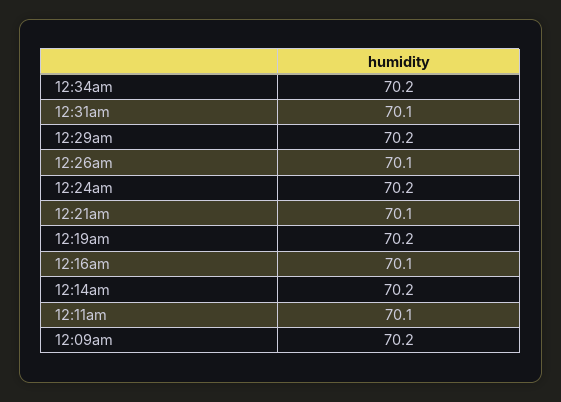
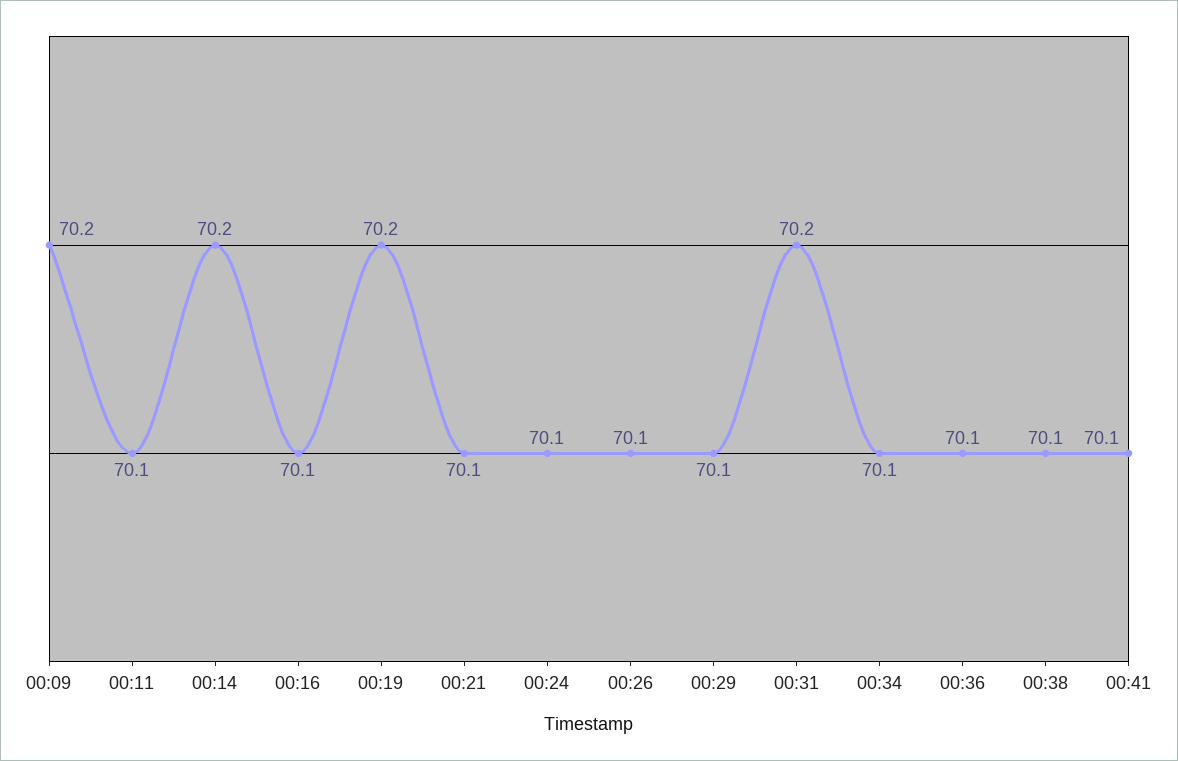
12:34am: 70.2 -> 70.1
12:31am: 70.1 -> 70.2
12:29am: 70.2 -> 70.1
12:24am: 70.2 -> 70.1
00:36: none -> 70.1
00:38: none -> 70.1
00:41: none -> 70.1

